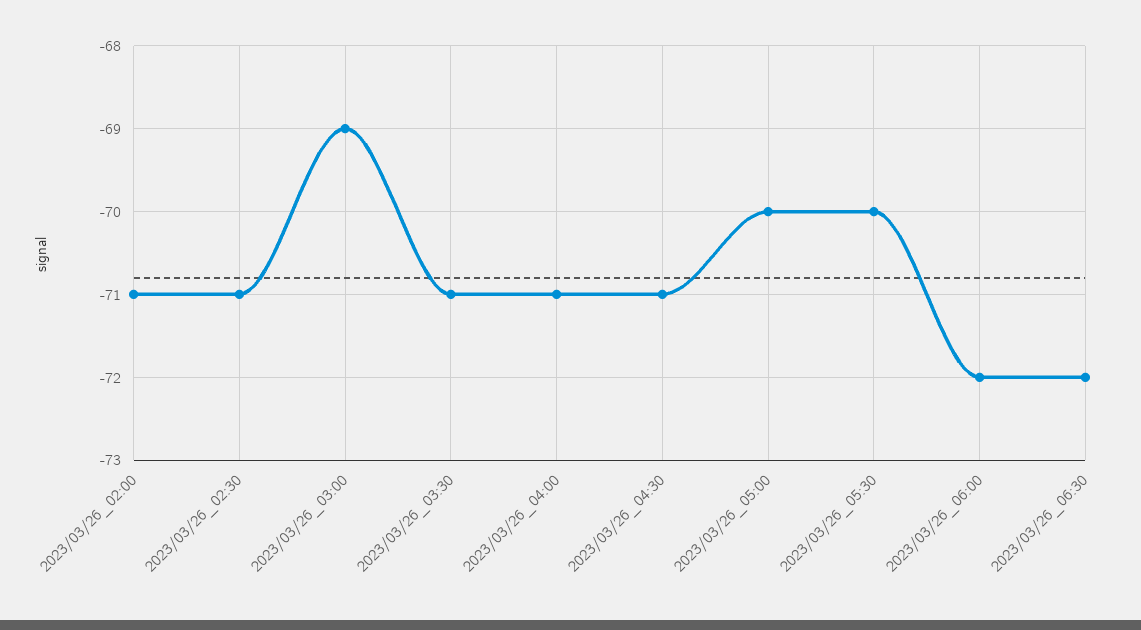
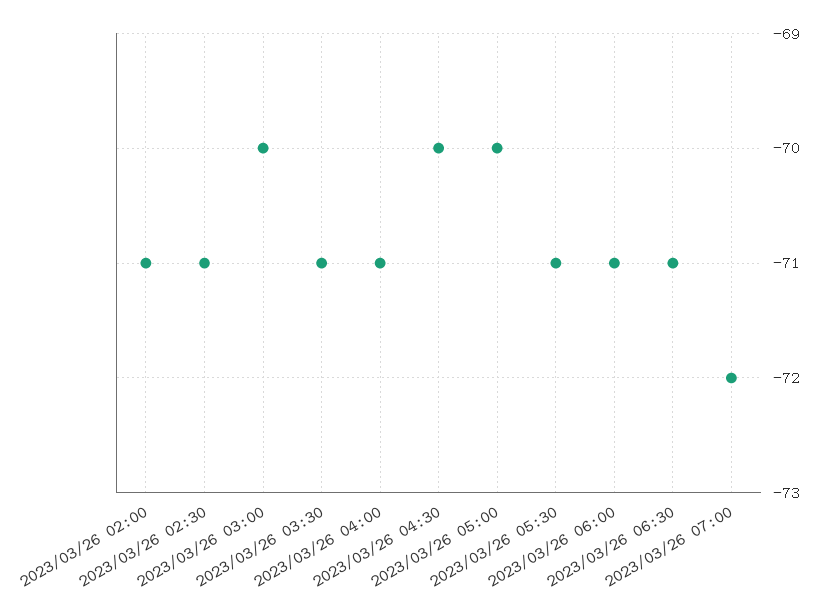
2023/03/26_03:00: -69 -> -70
2023/03/26_04:30: -71 -> -70
2023/03/26_05:30: -70 -> -71
2023/03/26_06:00: -72 -> -71
2023/03/26_06:30: -72 -> -71
2023/03/26 07:00: none -> -72

